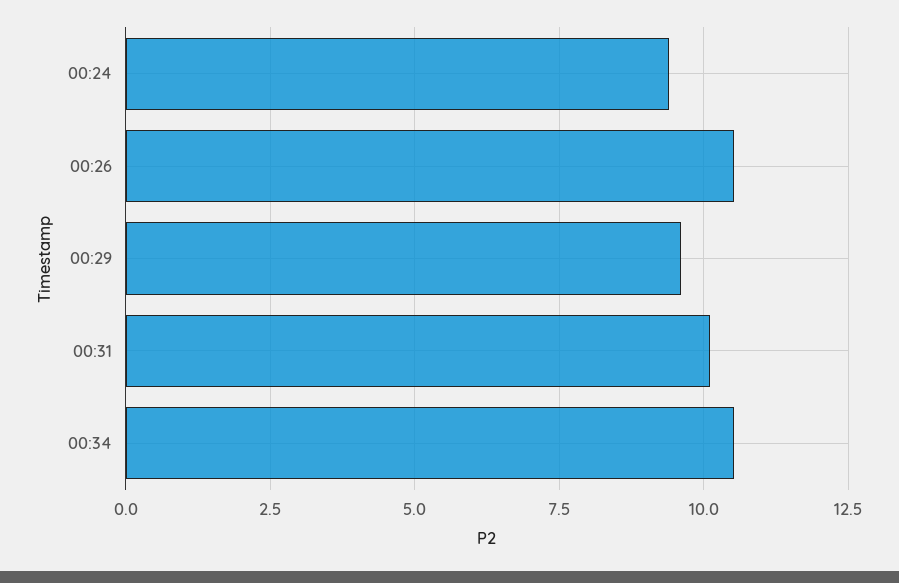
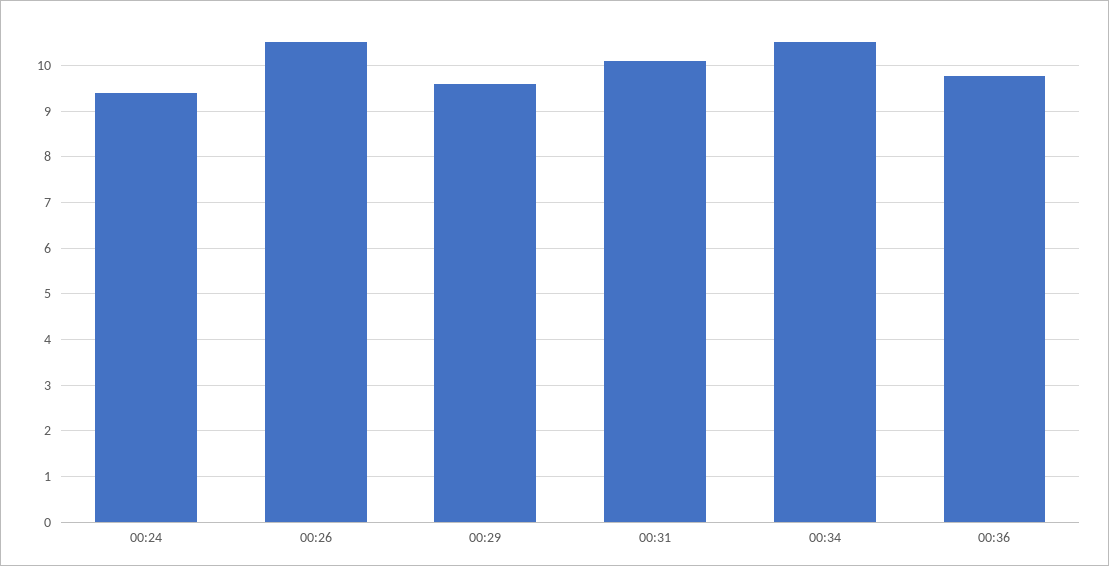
00:36: none -> 9.8

